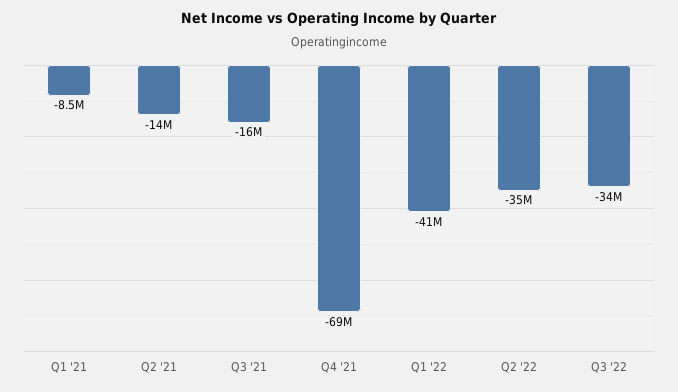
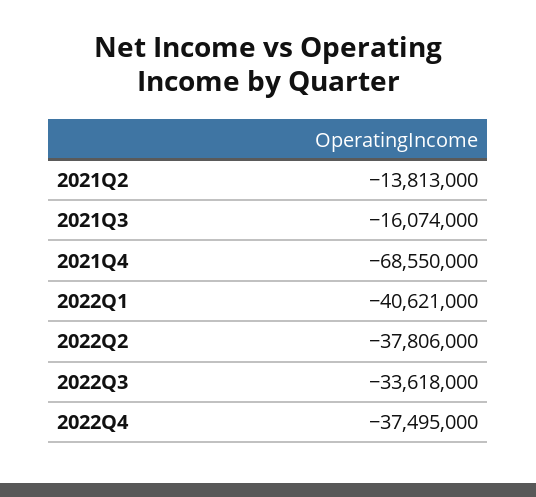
Q1 '21: -8500000 -> none
Q2 '22: -35000000 -> -37806000
2022Q4: none -> -37495000

